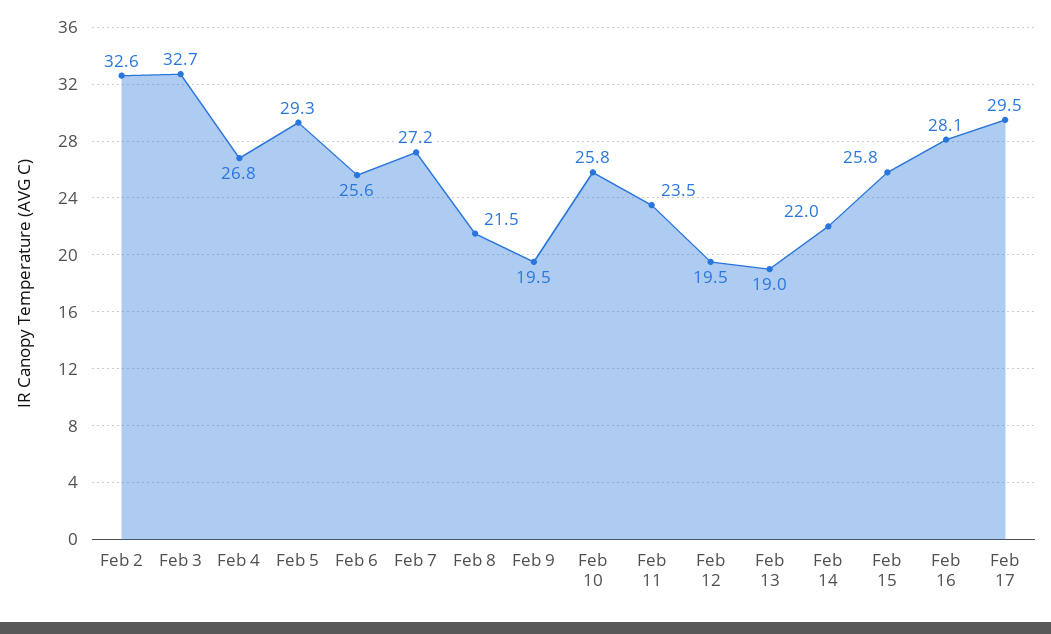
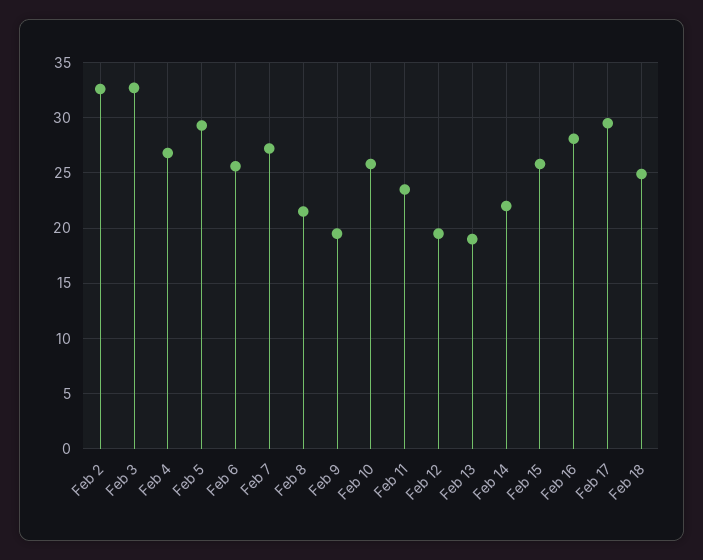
Feb 18: none -> 25

